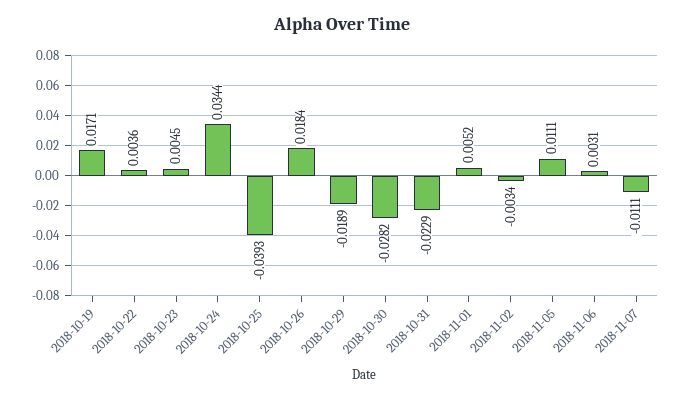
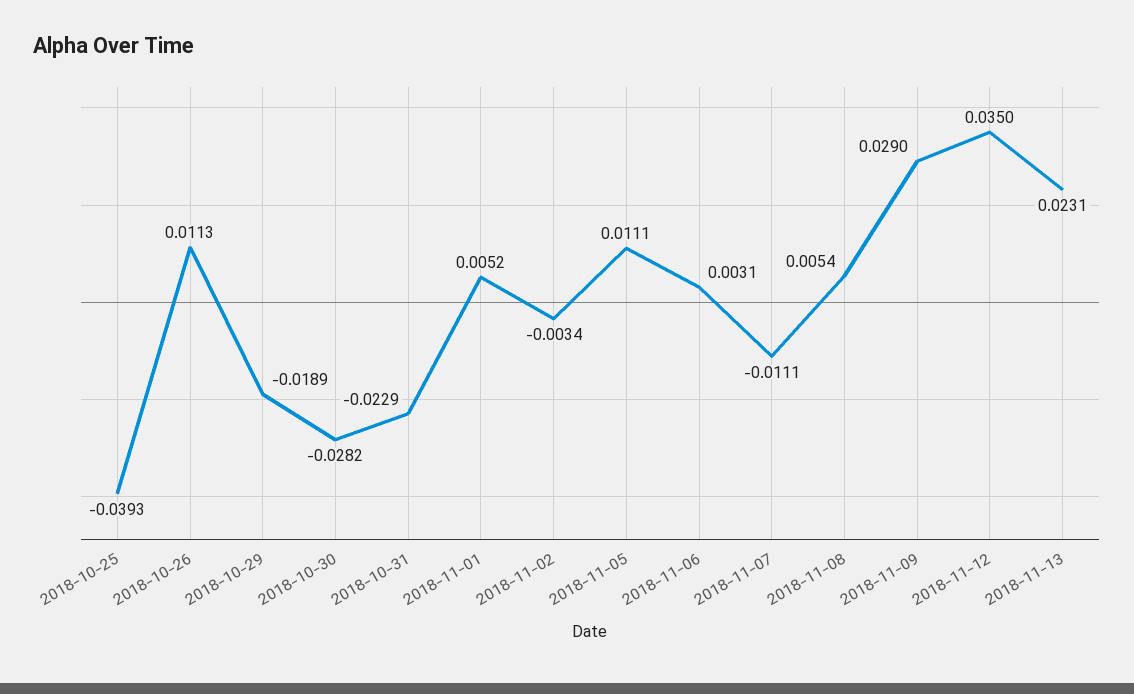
2018-10-19: 0.0171 -> none
2018-10-22: 0.0036 -> none
2018-10-23: 0.0045 -> none
2018-10-24: 0.0344 -> none
2018-10-26: 0.0184 -> 0.0113
2018-11-08: none -> 0.0054
2018-11-09: none -> 0.029
2018-11-12: none -> 0.035
2018-11-13: none -> 0.0231

